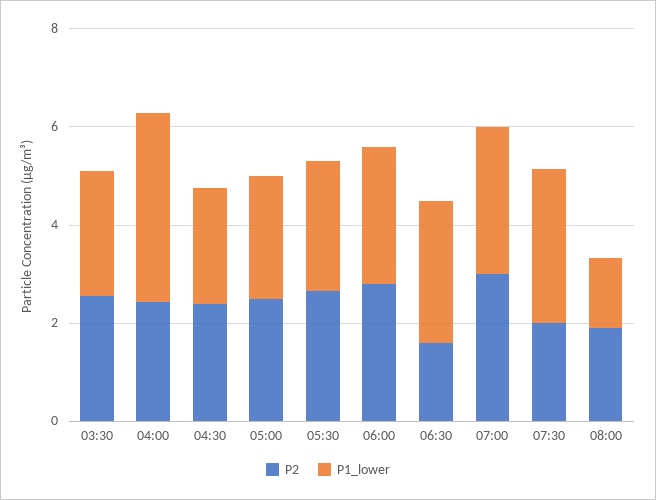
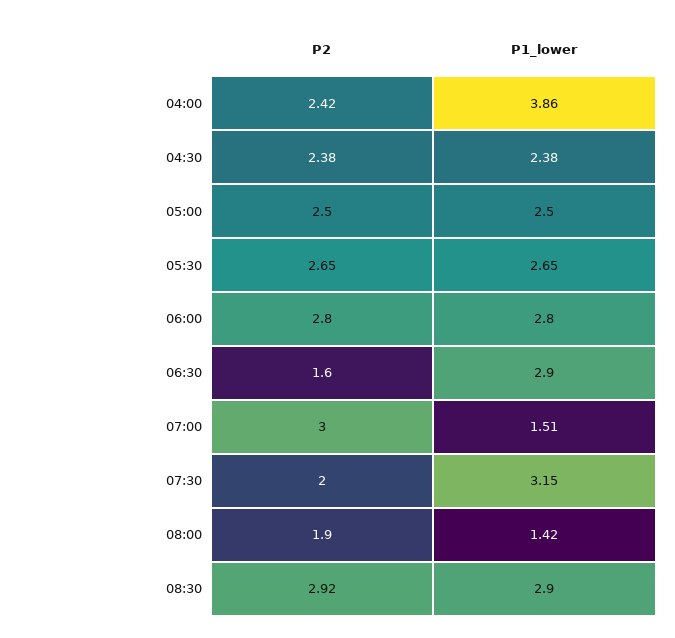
P2, 03:30: 2.5 -> none
P1_lower, 03:30: 2.5 -> none
P1_lower, 07:00: 3 -> 1.51
P2, 08:30: none -> 2.92
P1_lower, 08:30: none -> 2.9

